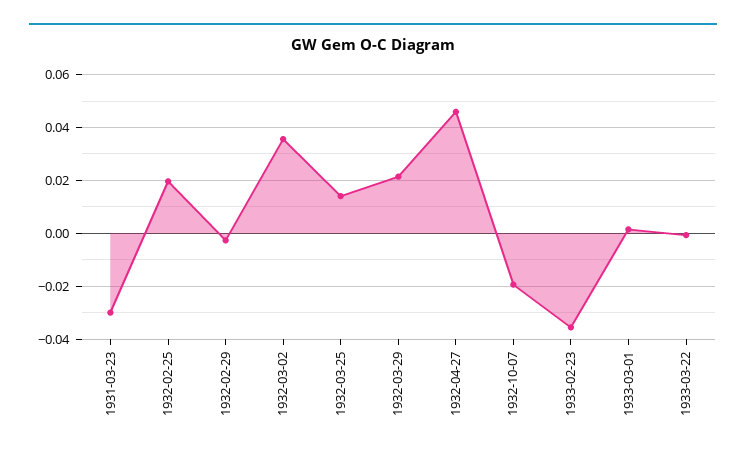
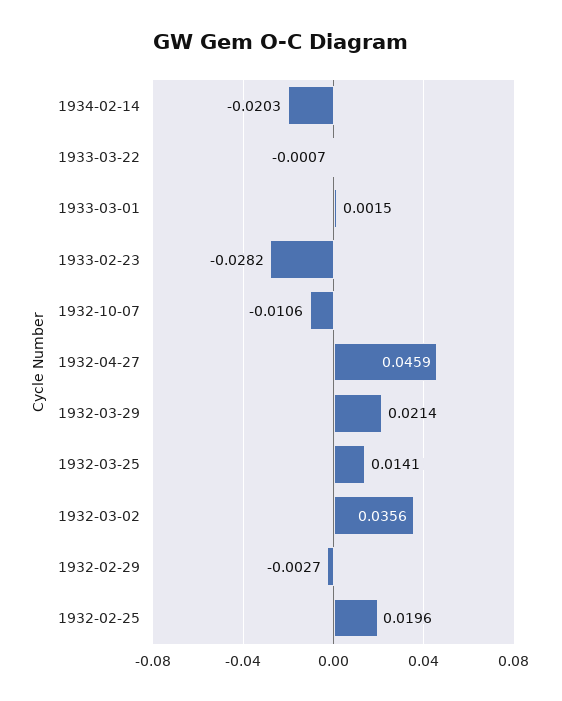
1931-03-23: -0.03 -> none
1932-10-07: -0.02 -> -0.0106
1933-02-23: -0.035 -> -0.0282
1934-02-14: none -> -0.0203

